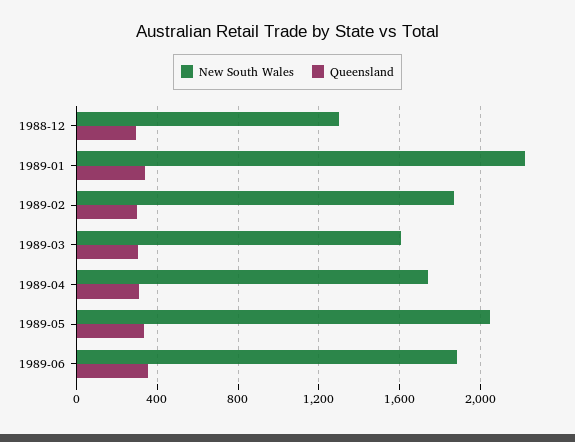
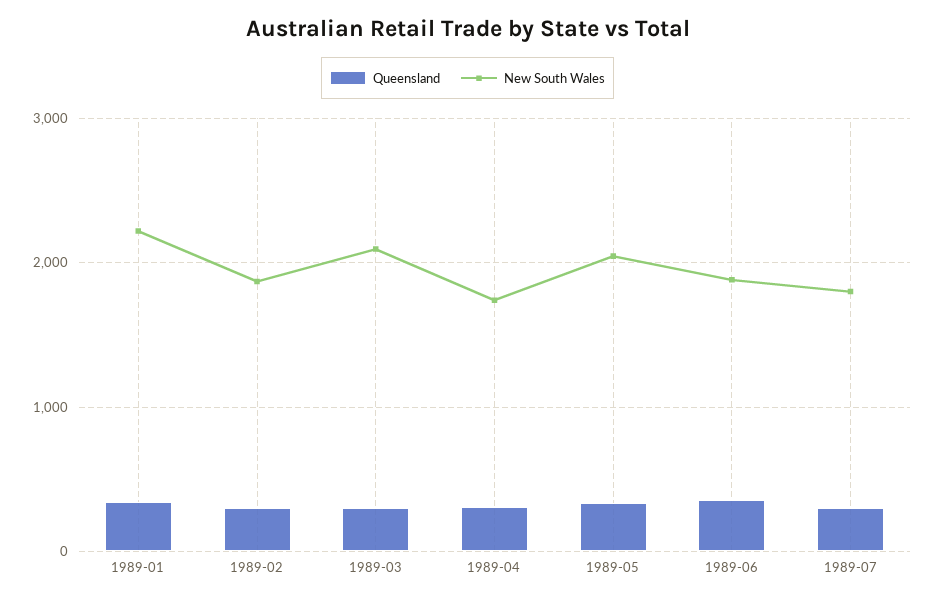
New South Wales, 1988-12: 1300 -> none
Queensland, 1988-12: 300 -> none
New South Wales, 1989-03: 1600 -> 2100
Queensland, 1989-07: none -> 300
New South Wales, 1989-07: none -> 1800

